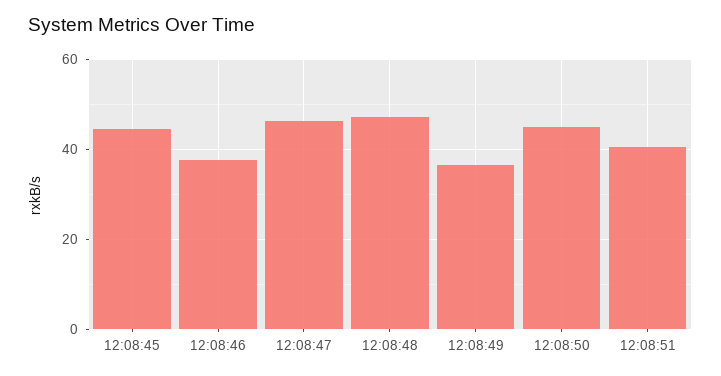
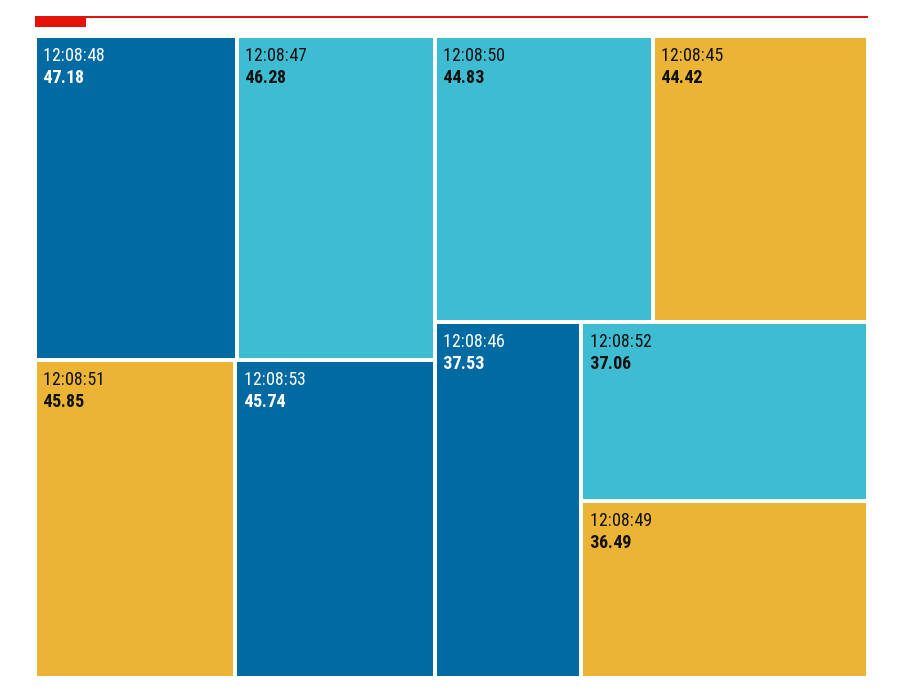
12:08:51: 40 -> 45.85
12:08:53: none -> 45.74
12:08:52: none -> 37.06

